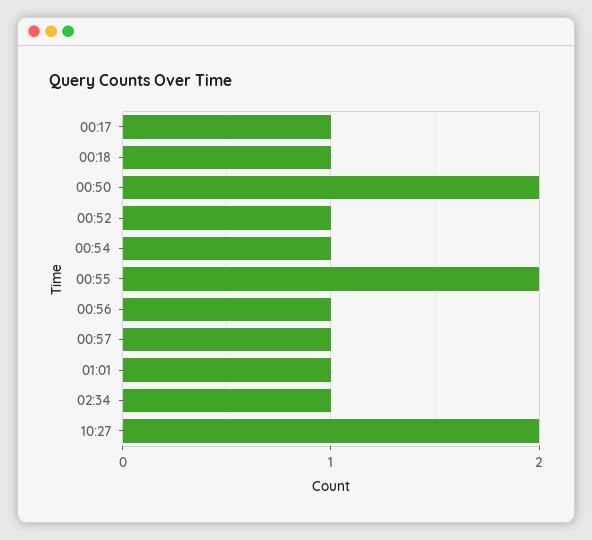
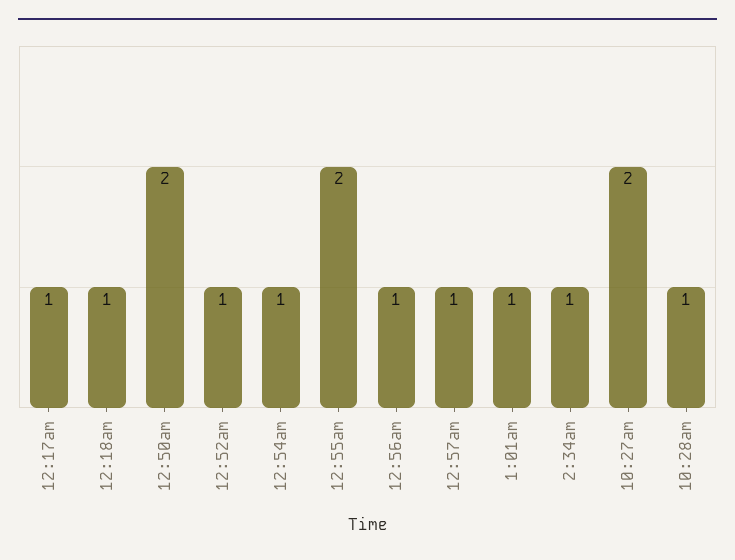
10:28am: none -> 1

